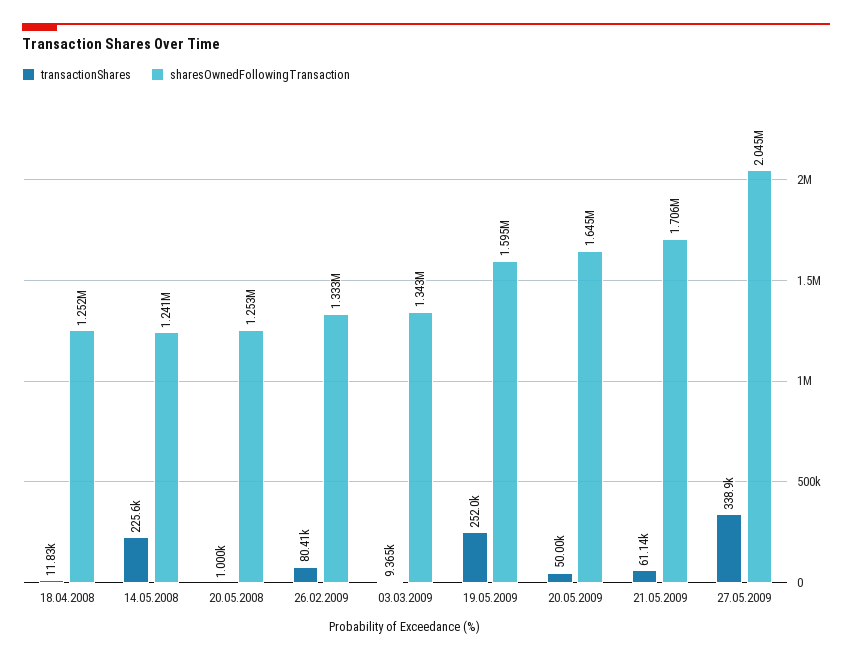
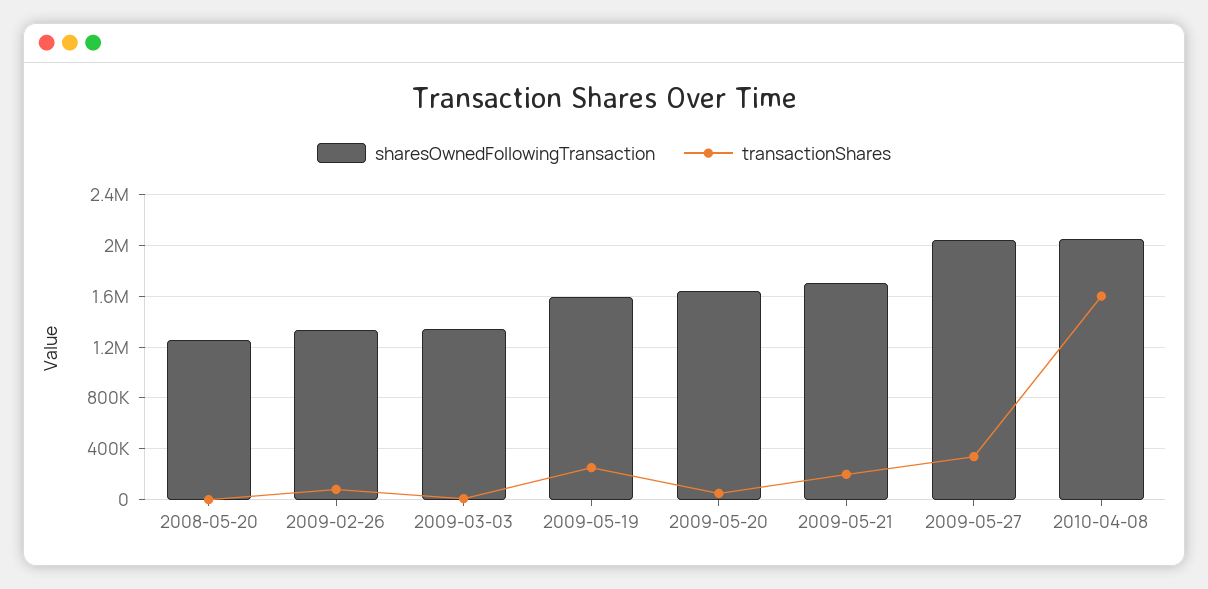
transactionShares, 18.04.2008: 11830 -> none
sharesOwnedFollowingTransaction, 18.04.2008: 1252000 -> none
transactionShares, 14.05.2008: 225600 -> none
sharesOwnedFollowingTransaction, 14.05.2008: 1241000 -> none
transactionShares, 21.05.2009: 61140 -> 200000
sharesOwnedFollowingTransaction, 2010-04-08: none -> 2050000
transactionShares, 2010-04-08: none -> 1600000

